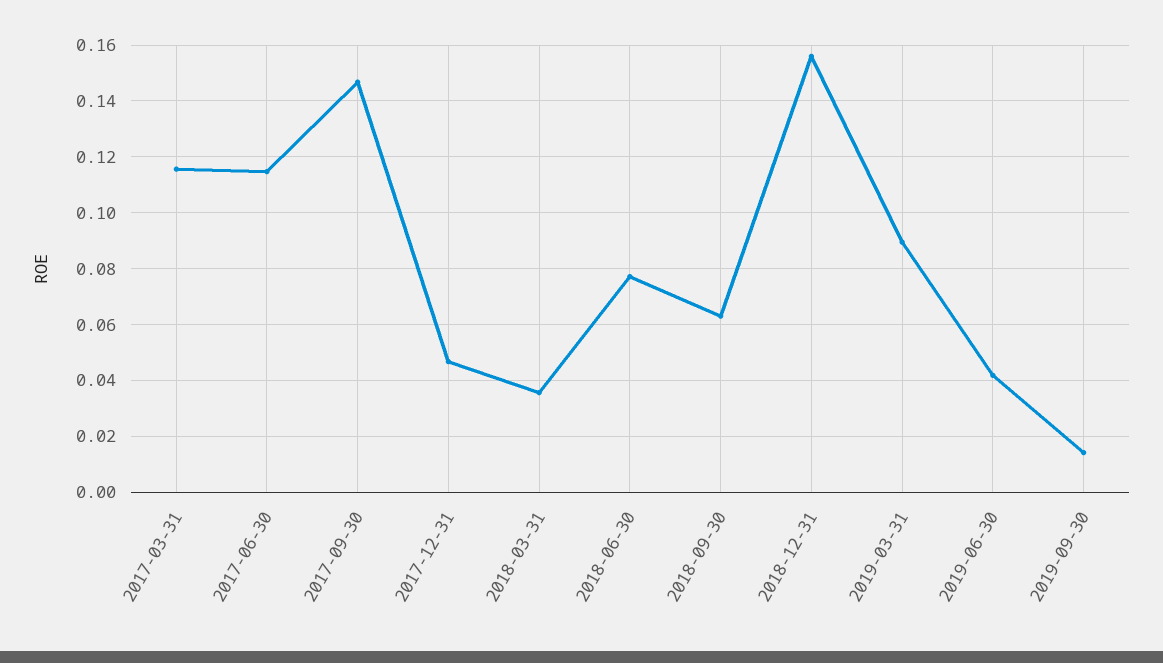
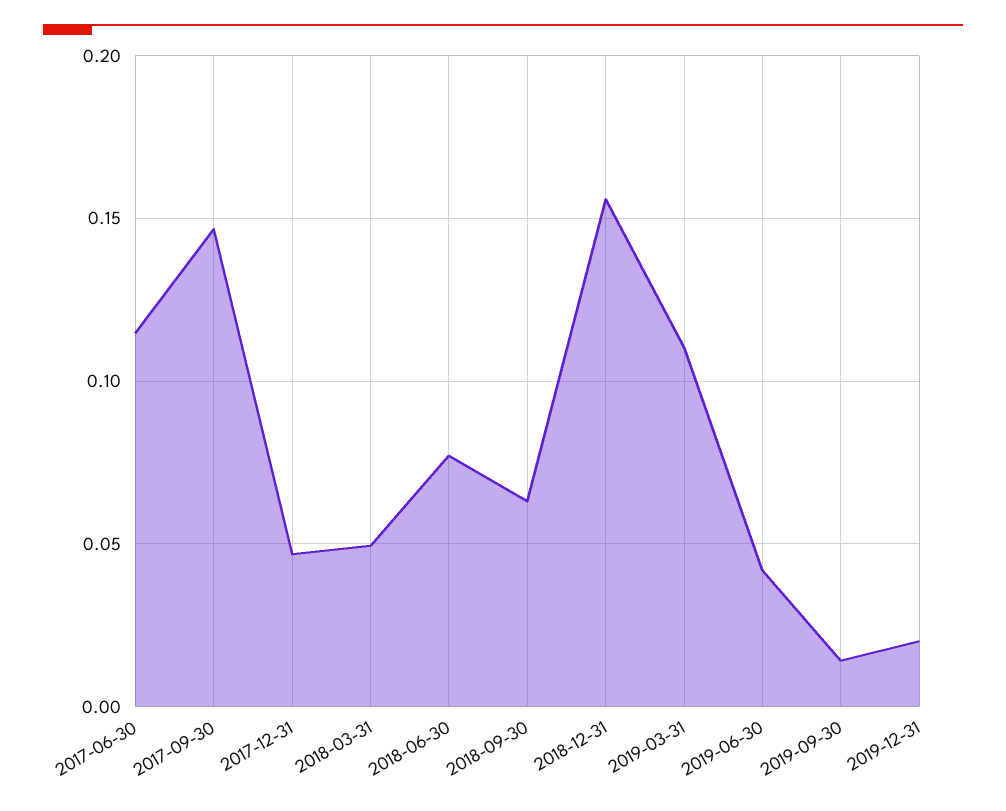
2017-03-31: 0.115 -> none
2018-03-31: 0.035 -> 0.05
2019-03-31: 0.09 -> 0.11
2019-12-31: none -> 0.02

